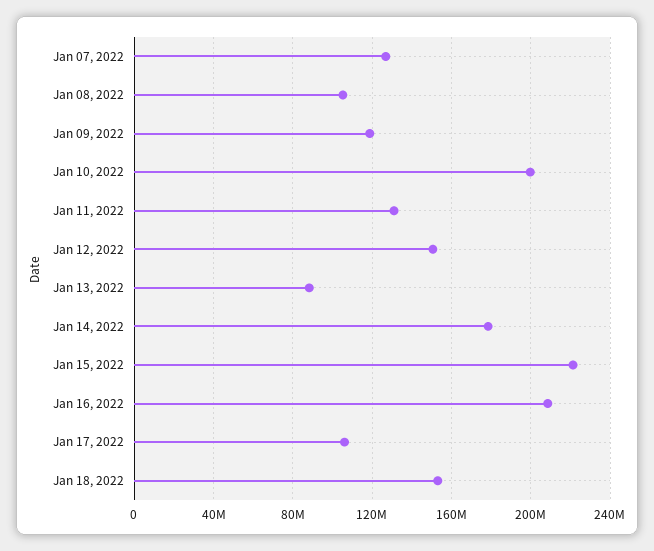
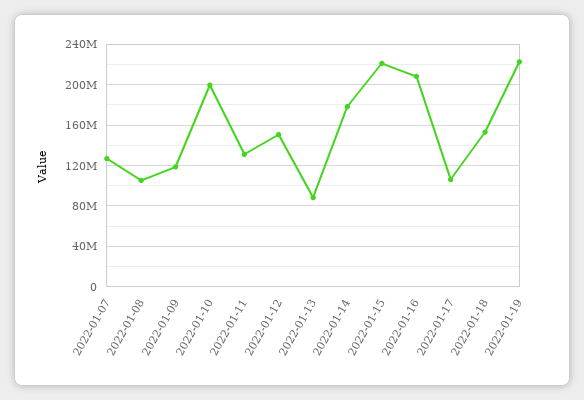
2022-01-19: none -> 220000000

